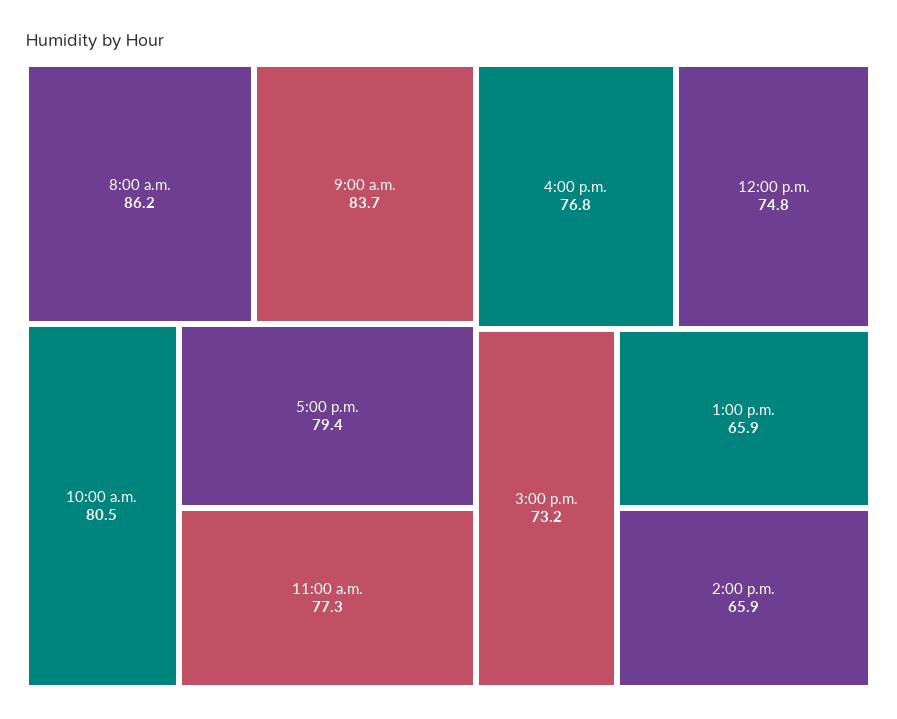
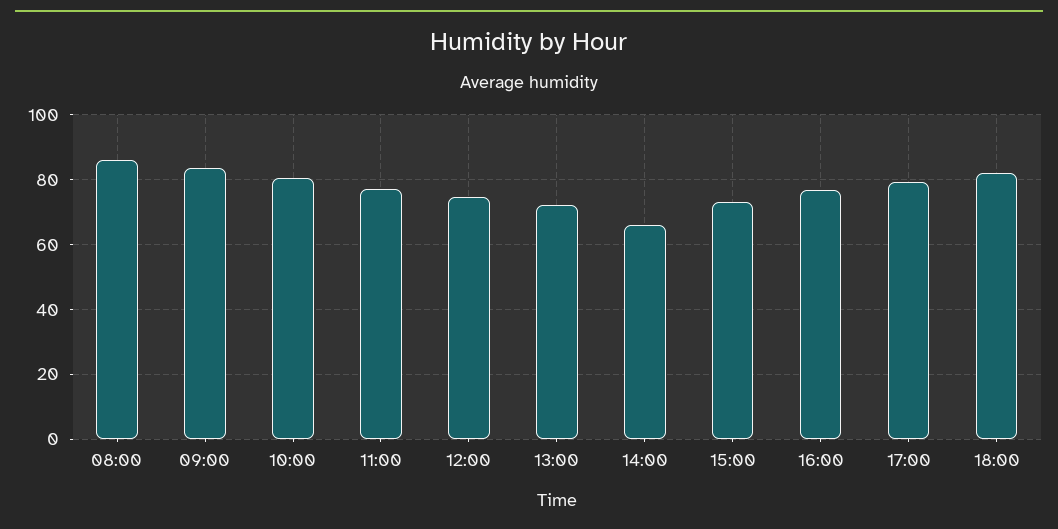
1:00 p.m.: 65.9 -> 72
18:00: none -> 82

